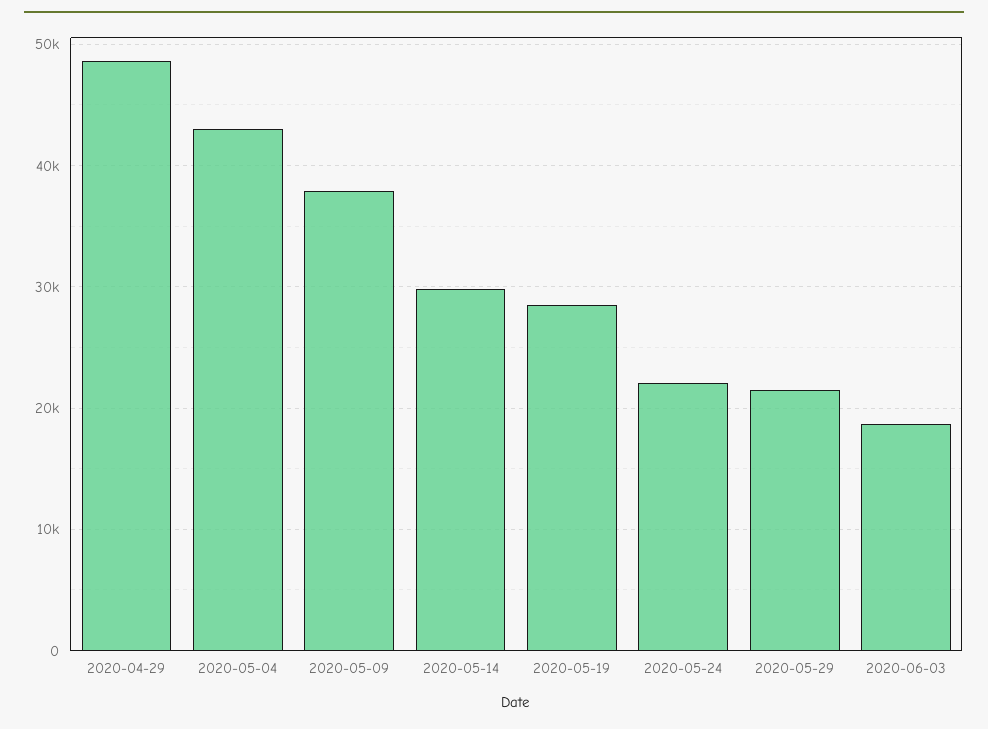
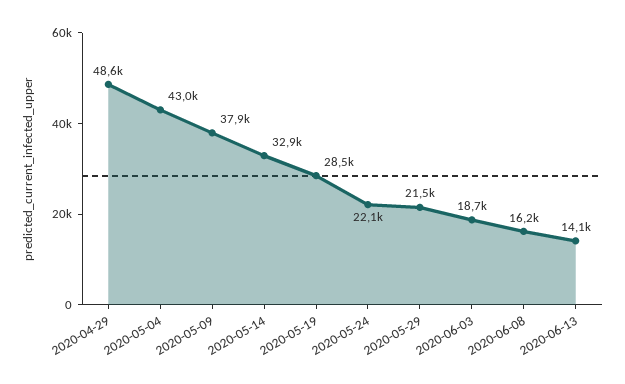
2020-05-14: 30000 -> 32900
2020-06-08: none -> 16200
2020-06-13: none -> 14100

